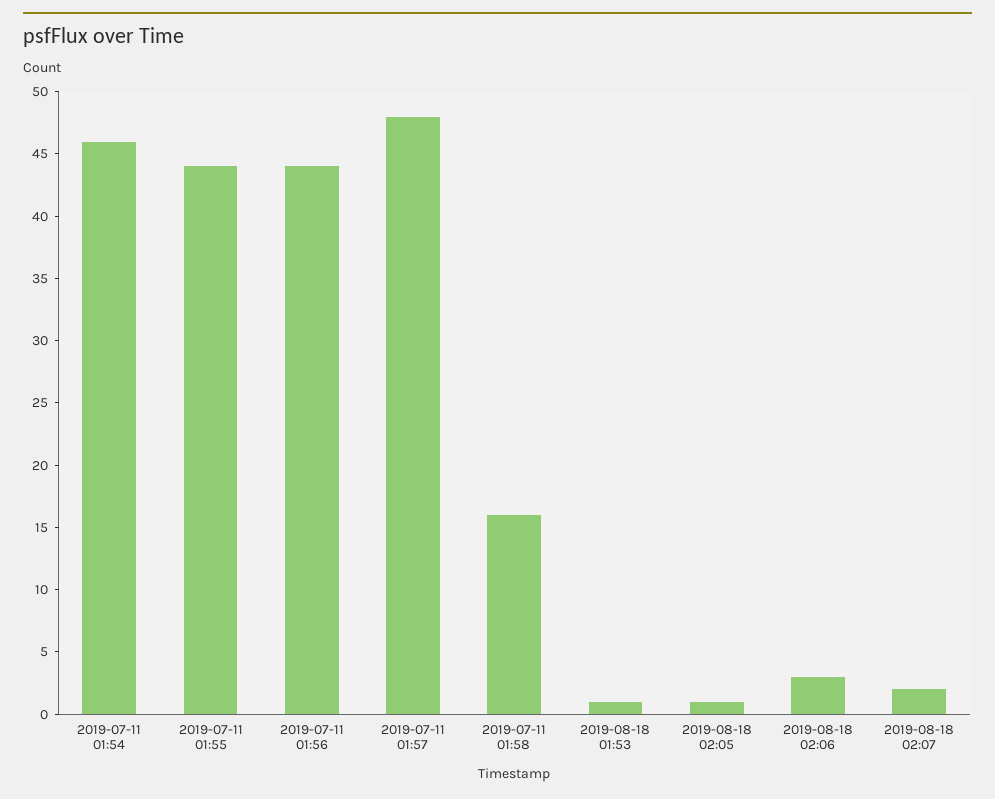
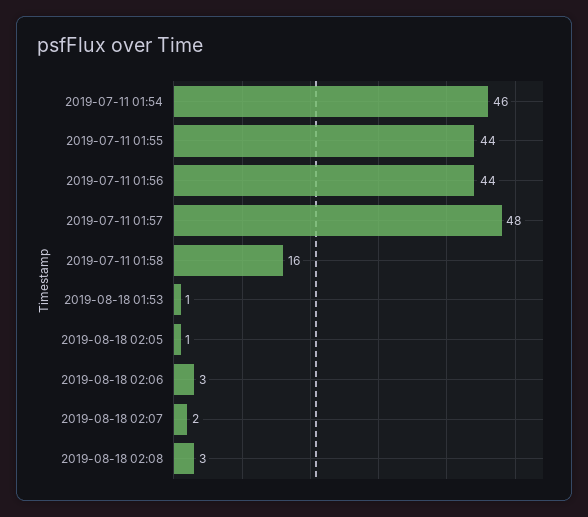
2019-08-18 02:08: none -> 3

